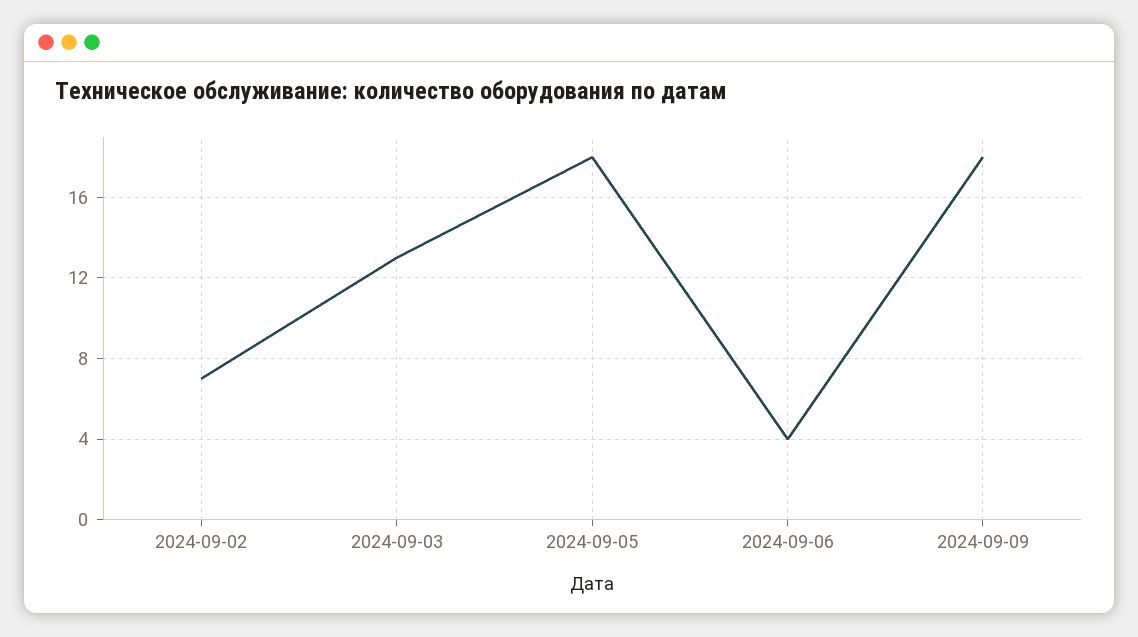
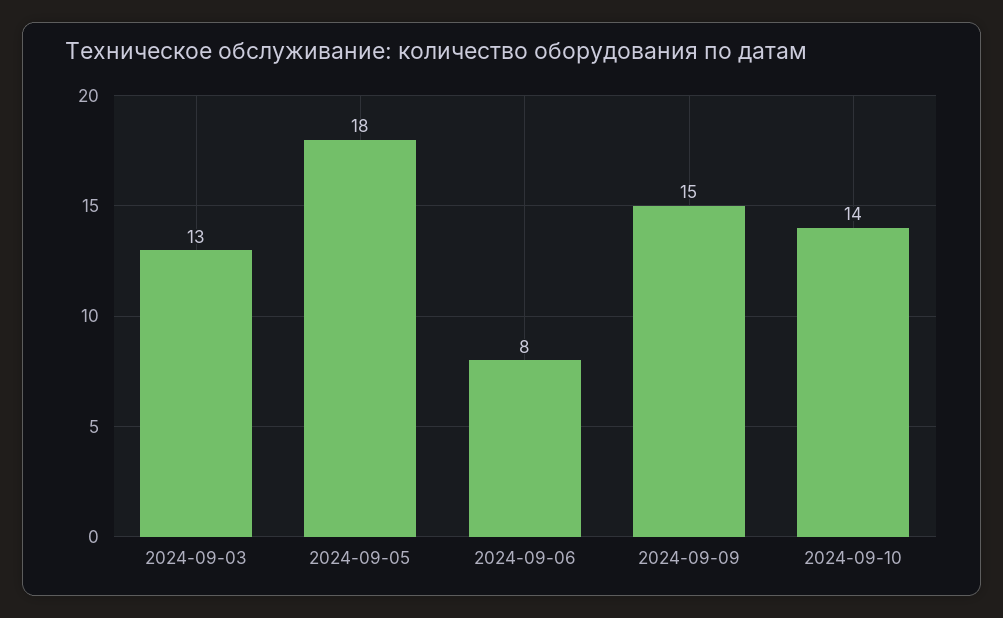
2024-09-02: 7 -> none
2024-09-06: 4 -> 8
2024-09-09: 18 -> 15
2024-09-10: none -> 14

